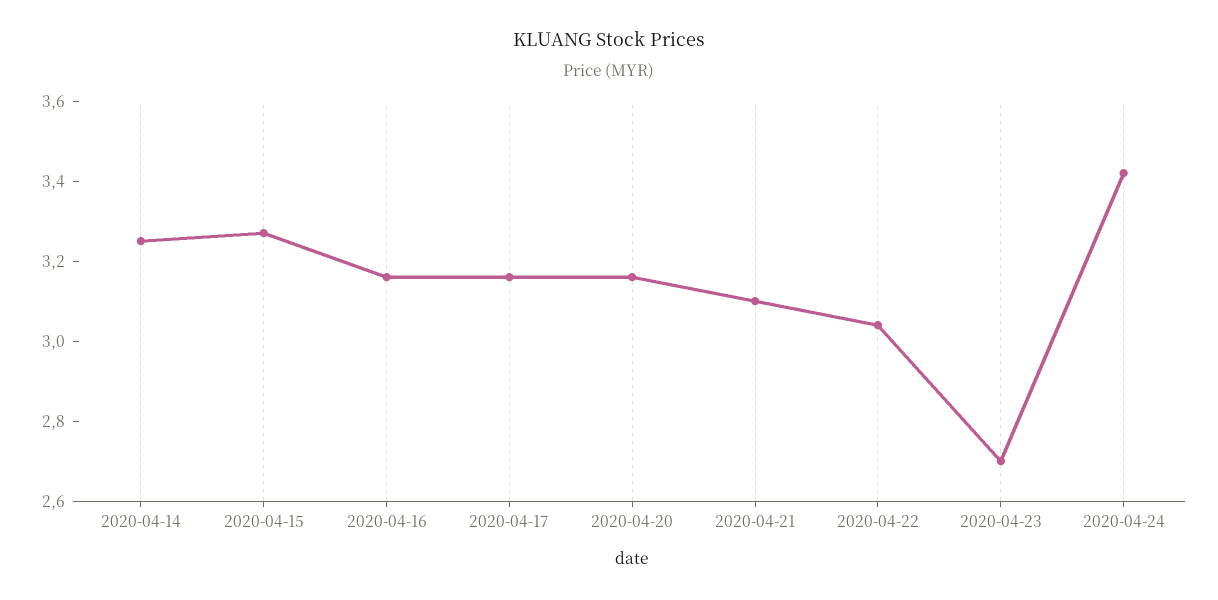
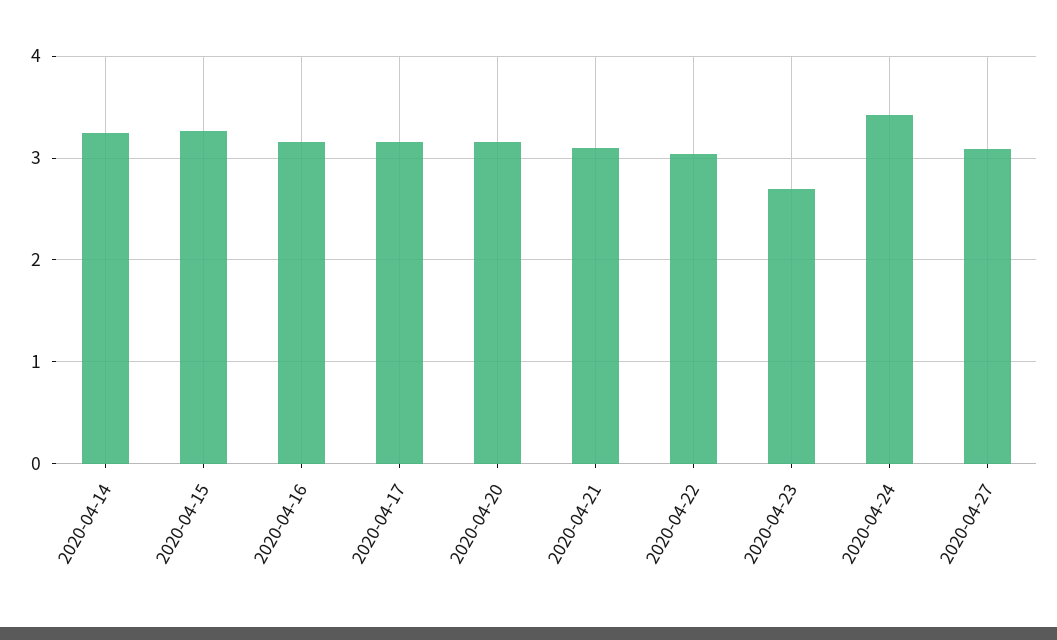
2020-04-27: none -> 3.1

